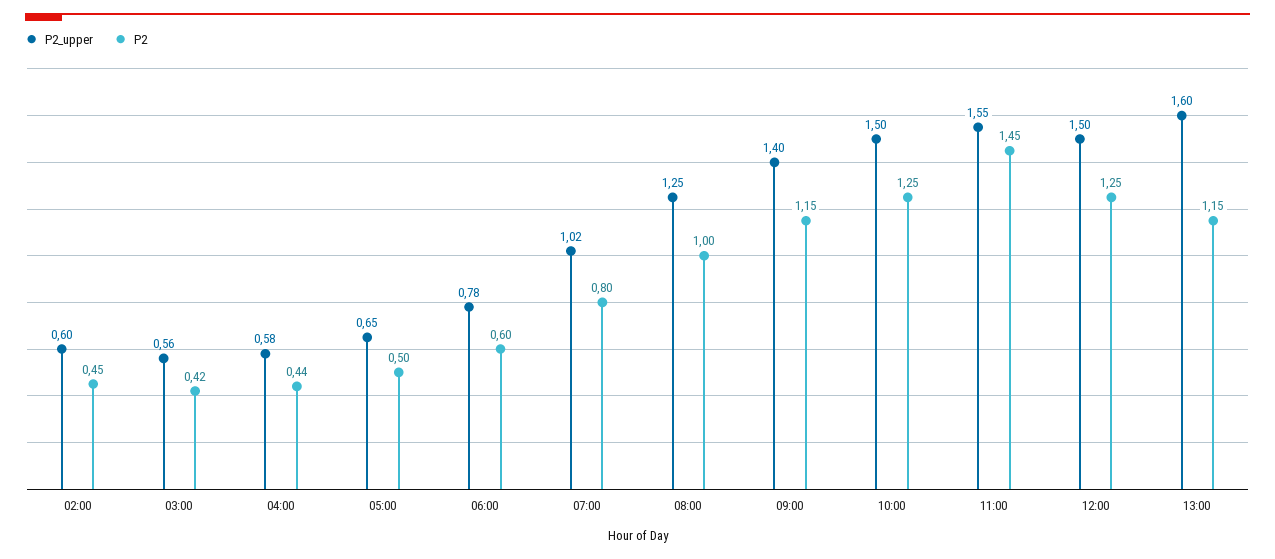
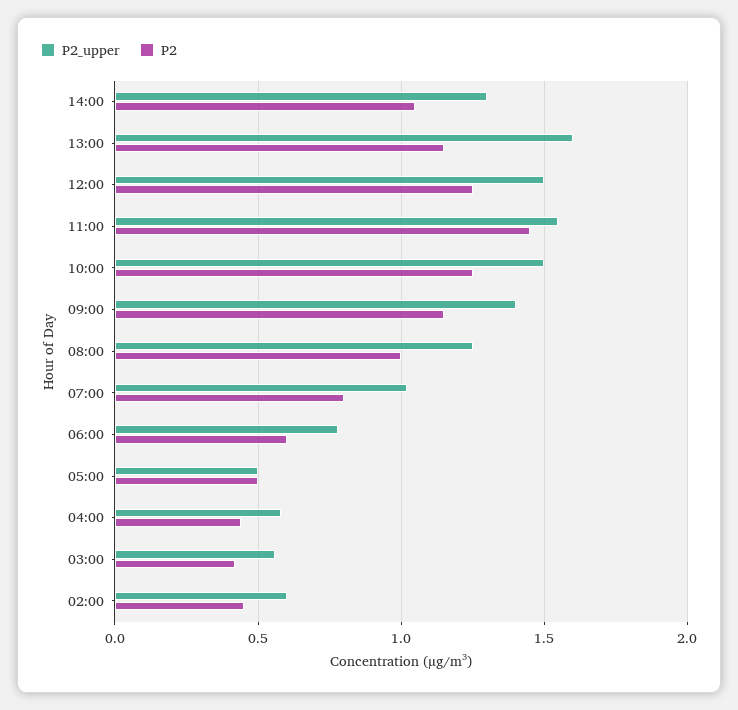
P2_upper, 05:00: 0.65 -> 0.5
P2_upper, 14:00: none -> 1.3
P2, 14:00: none -> 1.05

